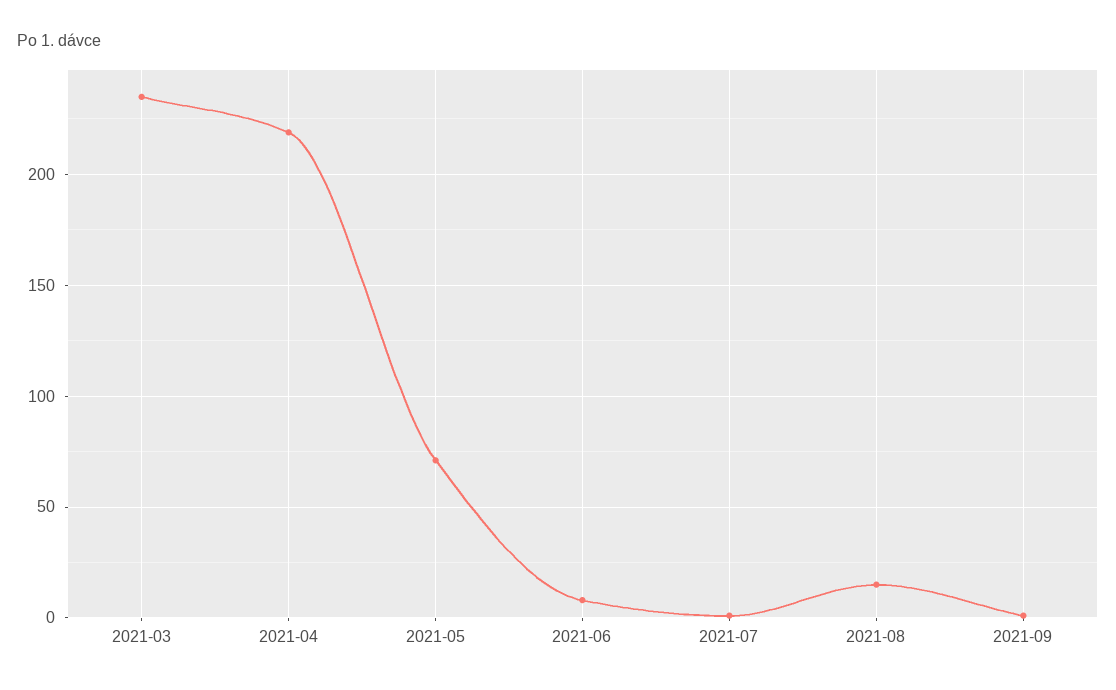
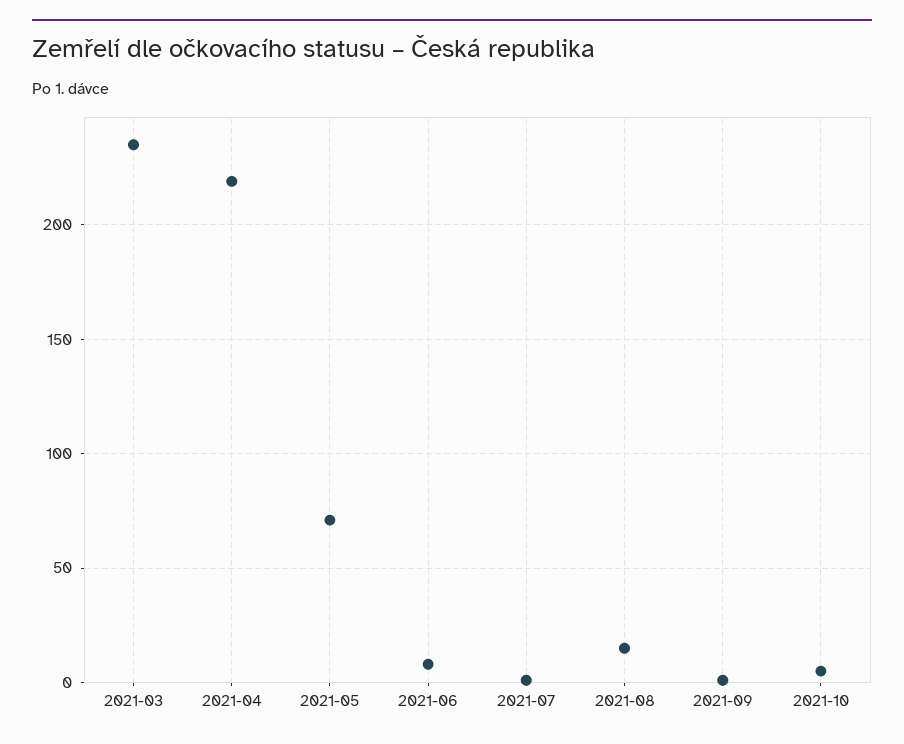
2021-10: none -> 5

